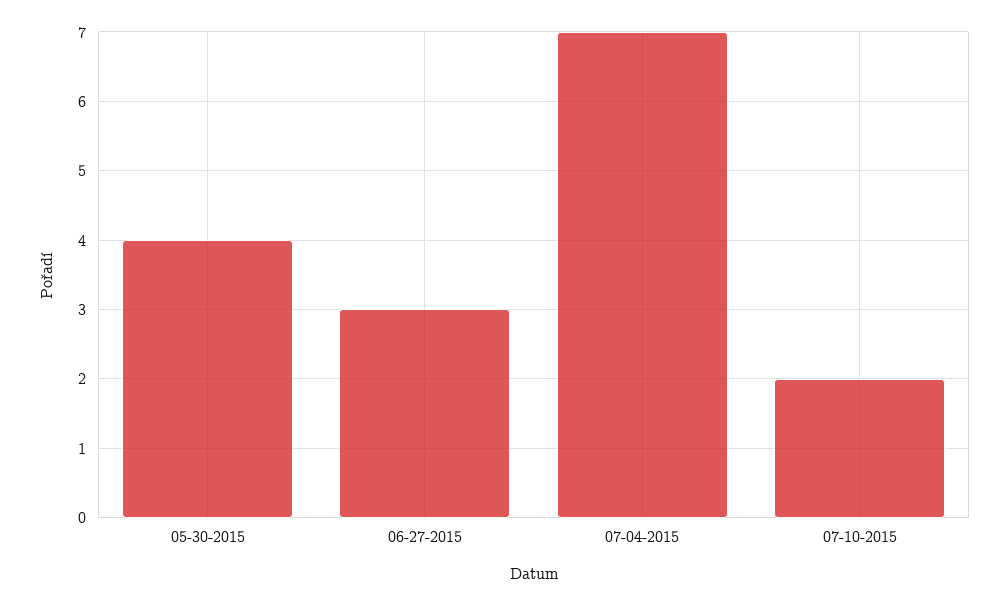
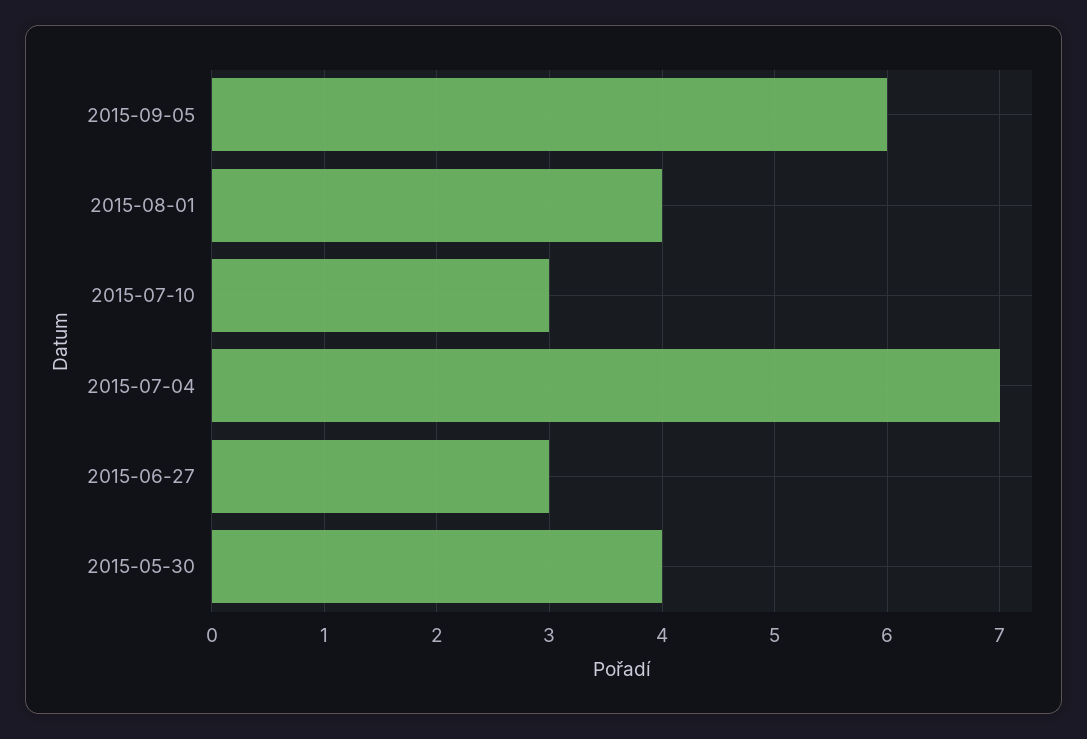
07-10-2015: 2 -> 3
2015-09-05: none -> 6
2015-08-01: none -> 4

